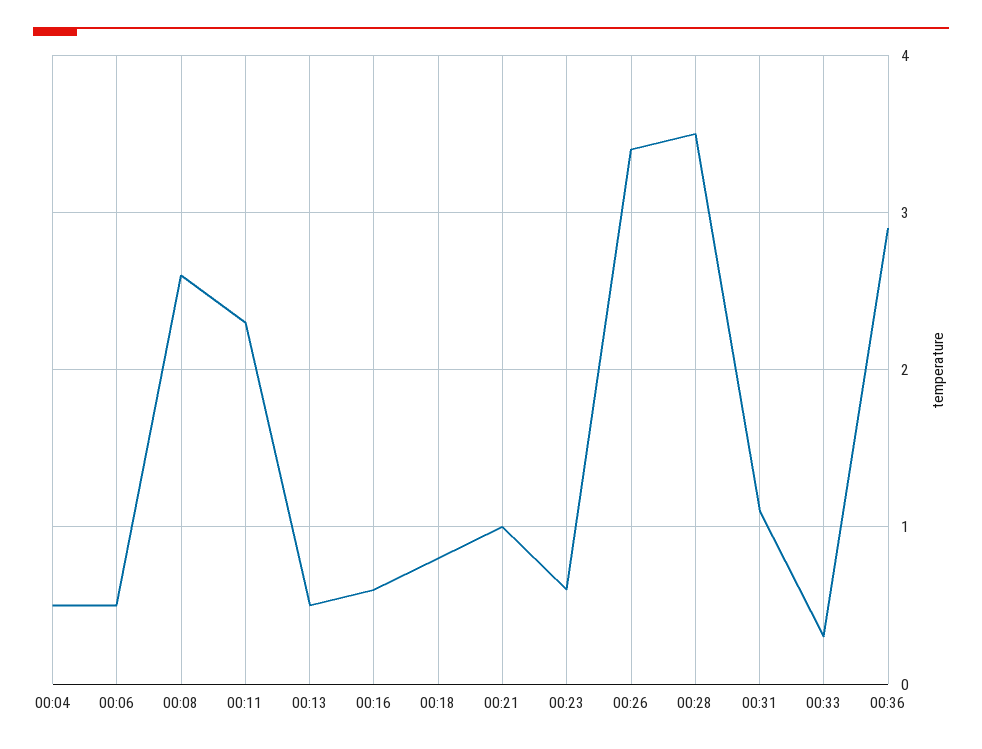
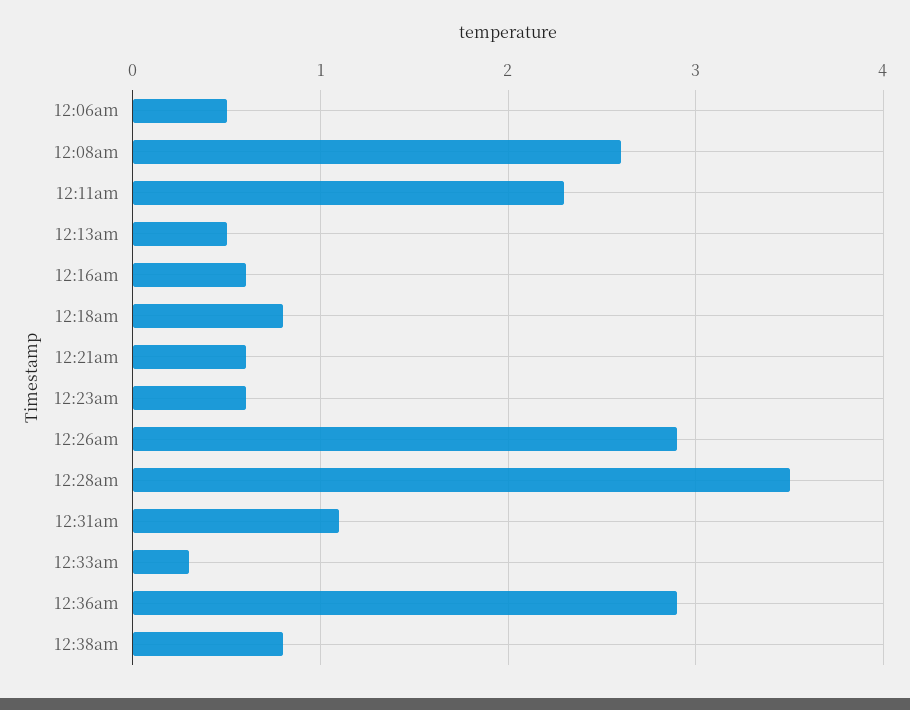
00:04: 0.5 -> none
00:21: 1 -> 0.6
00:26: 3.4 -> 2.9
12:38am: none -> 0.8

